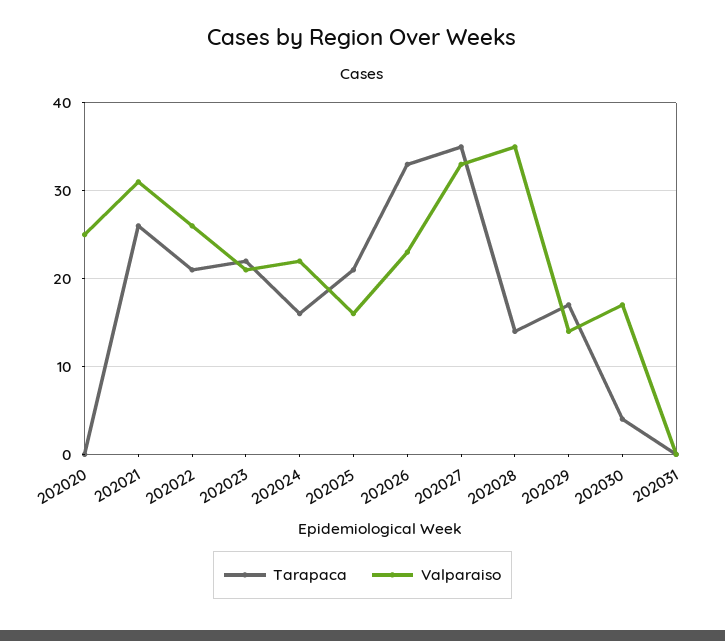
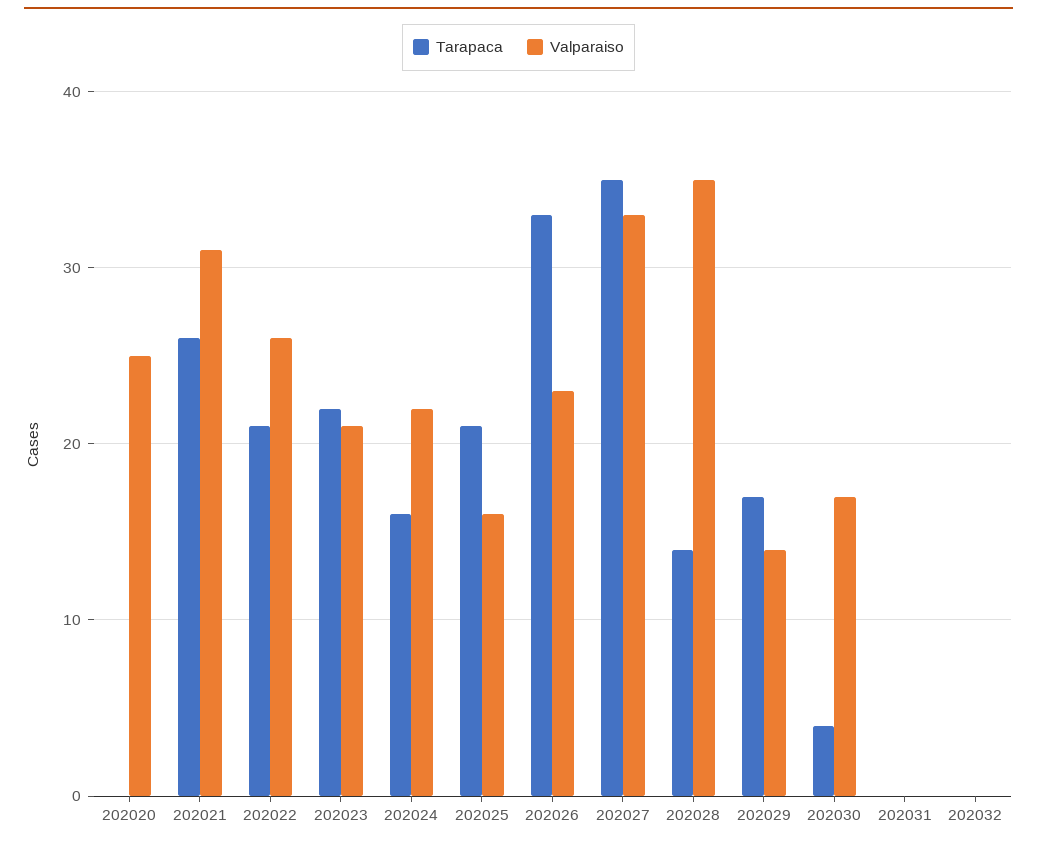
Tarapaca, 202032: none -> 0
Valparaiso, 202032: none -> 0

